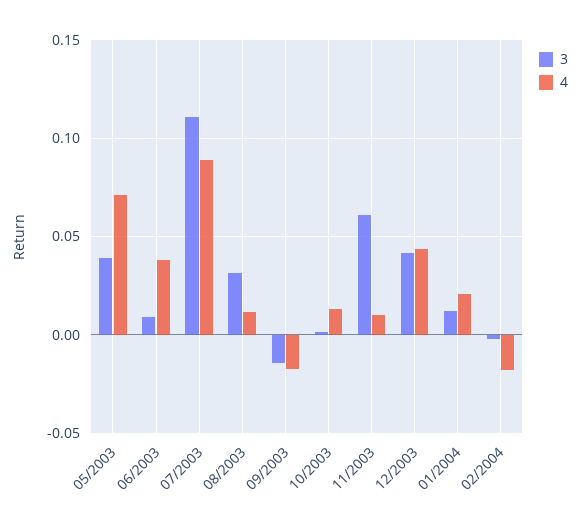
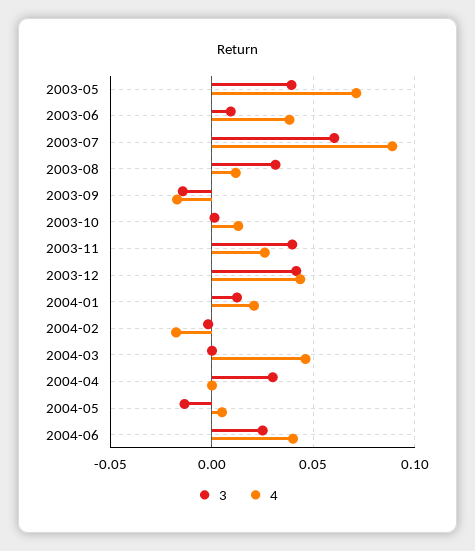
3, 07/2003: 0.11 -> 0.06
3, 11/2003: 0.06 -> 0.04
4, 11/2003: 0.01 -> 0.025
3, 2004-03: none -> 0
4, 2004-03: none -> 0.045
3, 2004-04: none -> 0.03
4, 2004-04: none -> 0
3, 2004-05: none -> -0.015
4, 2004-05: none -> 0.005
3, 2004-06: none -> 0.025
4, 2004-06: none -> 0.04

